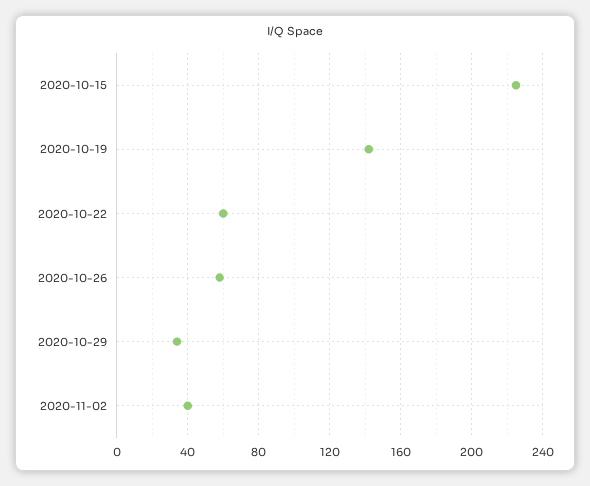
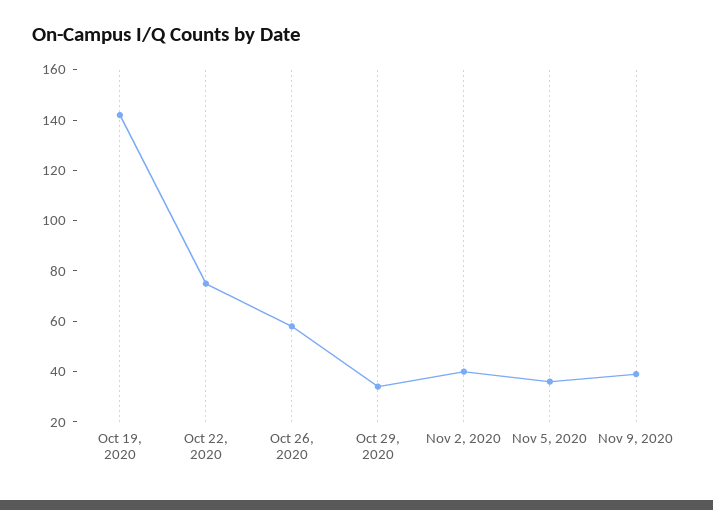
2020-10-15: 225 -> none
2020-10-22: 60 -> 75
Nov 5, 2020: none -> 35
Nov 9, 2020: none -> 40

